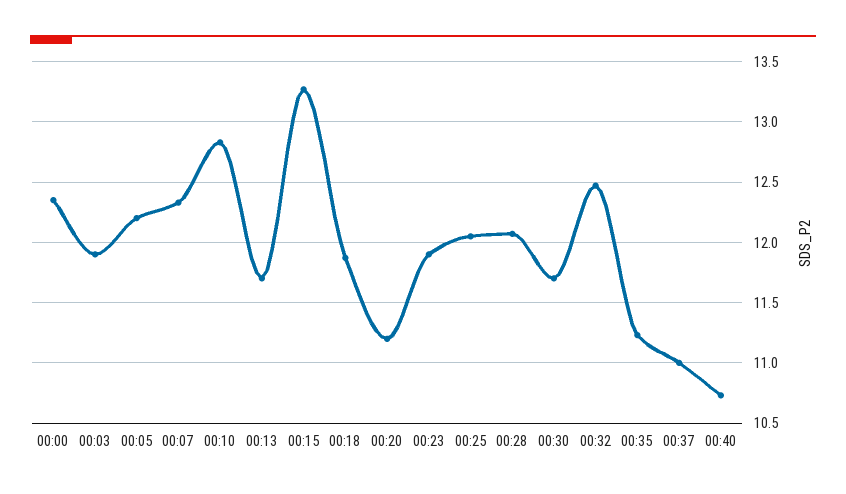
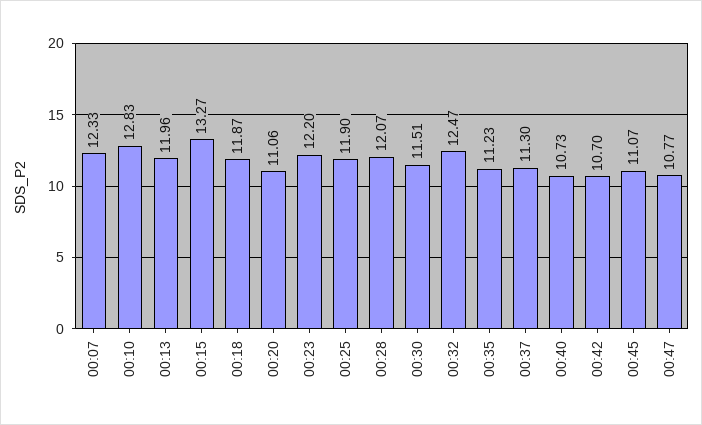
00:00: 12.35 -> none
00:03: 11.9 -> none
00:05: 12.2 -> none
00:13: 11.7 -> 11.96
00:20: 11.2 -> 11.06
00:23: 11.9 -> 12.2
00:25: 12.05 -> 11.9
00:30: 11.7 -> 11.51
00:37: 11 -> 11.3
00:42: none -> 10.7
00:45: none -> 11.07
00:47: none -> 10.77

